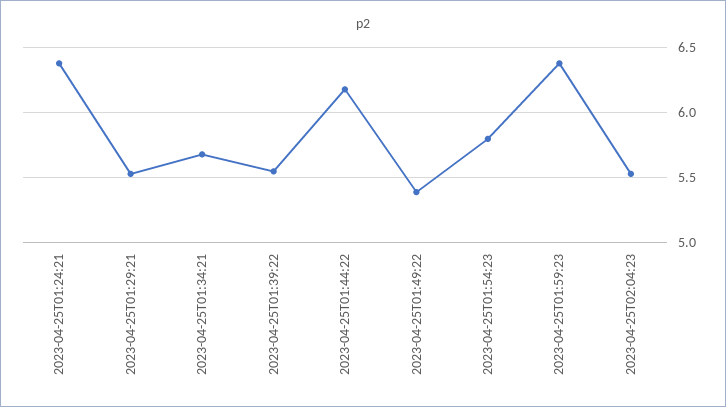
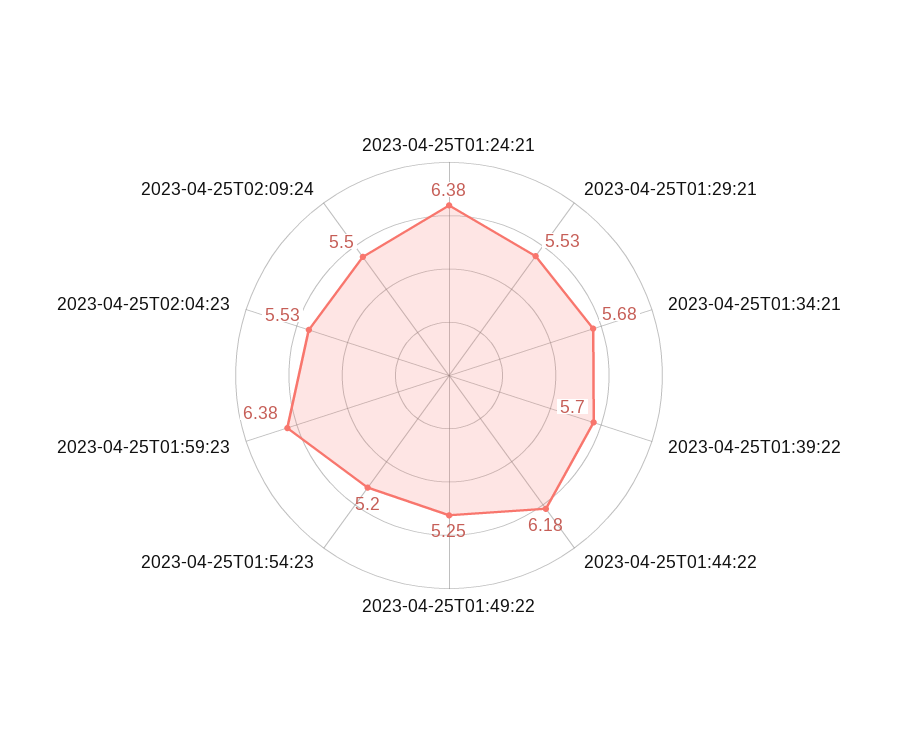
2023-04-25T01:39:22: 5.55 -> 5.7
2023-04-25T01:49:22: 5.4 -> 5.25
2023-04-25T01:54:23: 5.8 -> 5.2
2023-04-25T02:09:24: none -> 5.5

